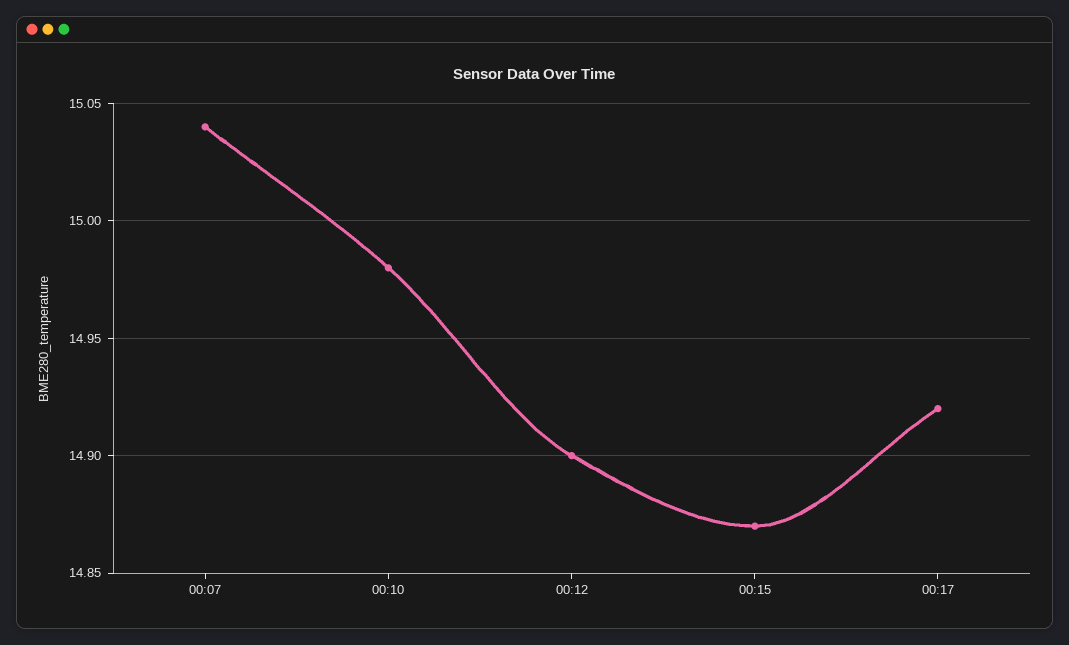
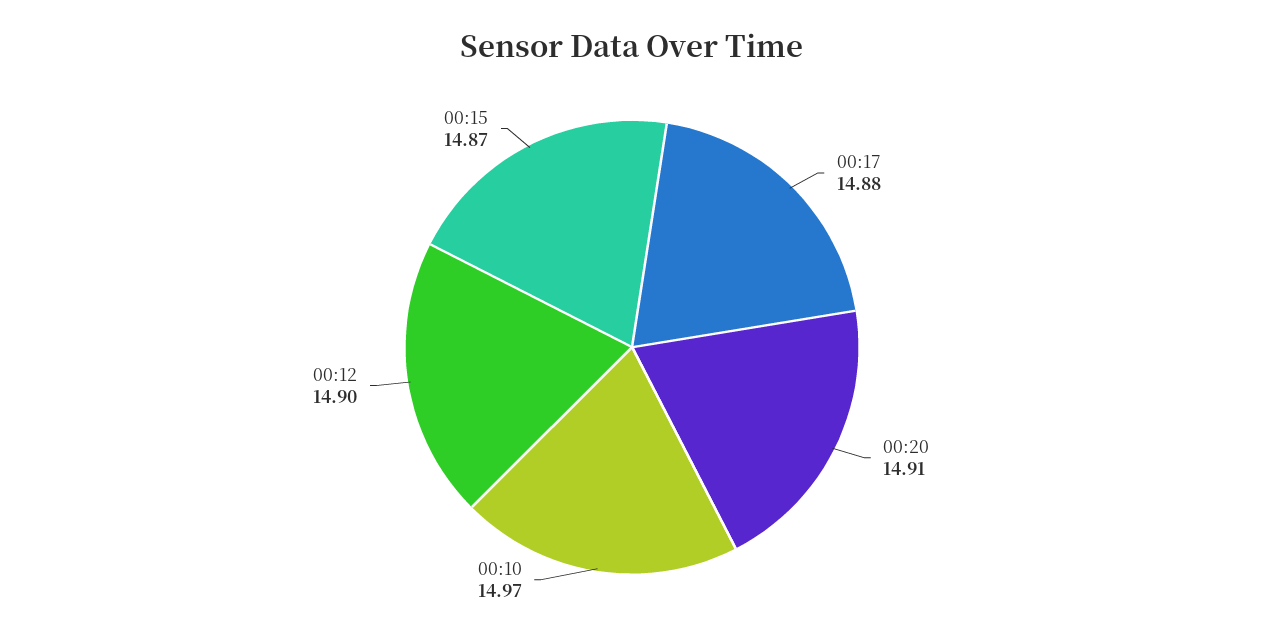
00:07: 15.04 -> none
00:10: 14.98 -> 14.97
00:17: 14.92 -> 14.88
00:20: none -> 14.91

